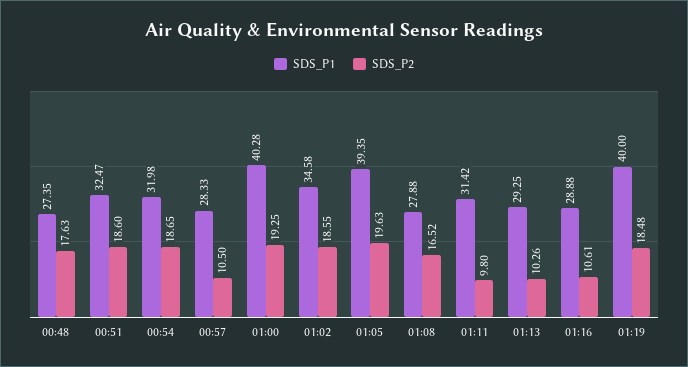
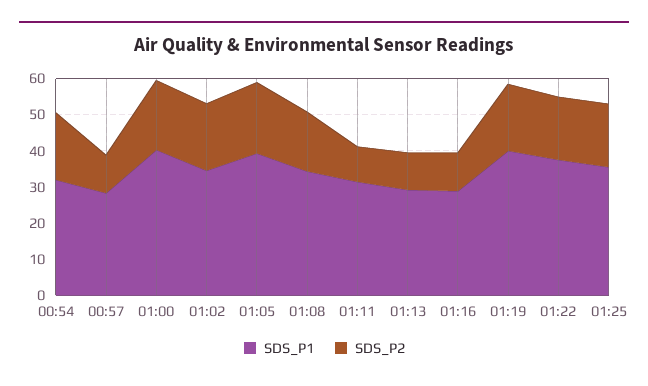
SDS_P1, 00:48: 27.35 -> none
SDS_P2, 00:48: 17.63 -> none
SDS_P1, 00:51: 32.47 -> none
SDS_P2, 00:51: 18.6 -> none
SDS_P1, 01:08: 27.88 -> 35
SDS_P1, 01:22: none -> 37.5
SDS_P2, 01:22: none -> 17.5
SDS_P1, 01:25: none -> 35
SDS_P2, 01:25: none -> 17.5

